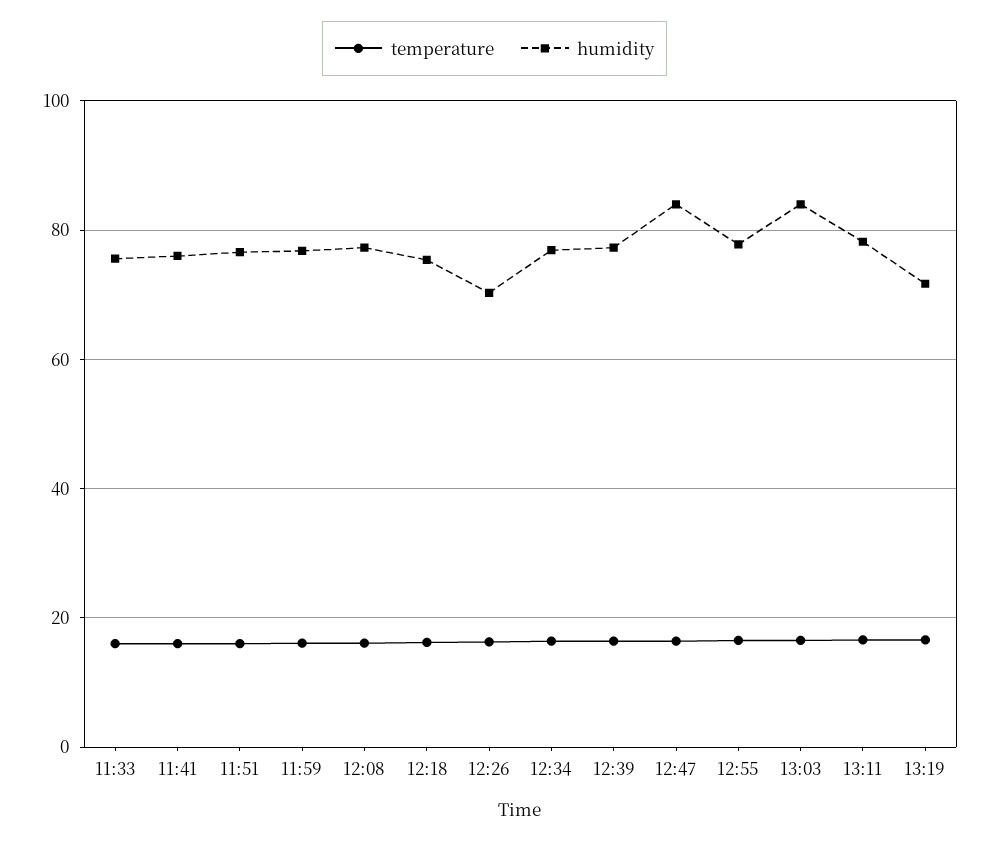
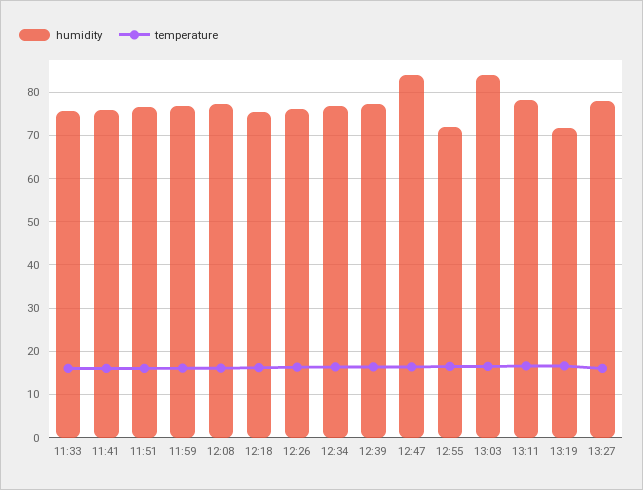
humidity, 12:26: 70 -> 76
humidity, 12:55: 78 -> 72
humidity, 13:27: none -> 78
temperature, 13:27: none -> 16

